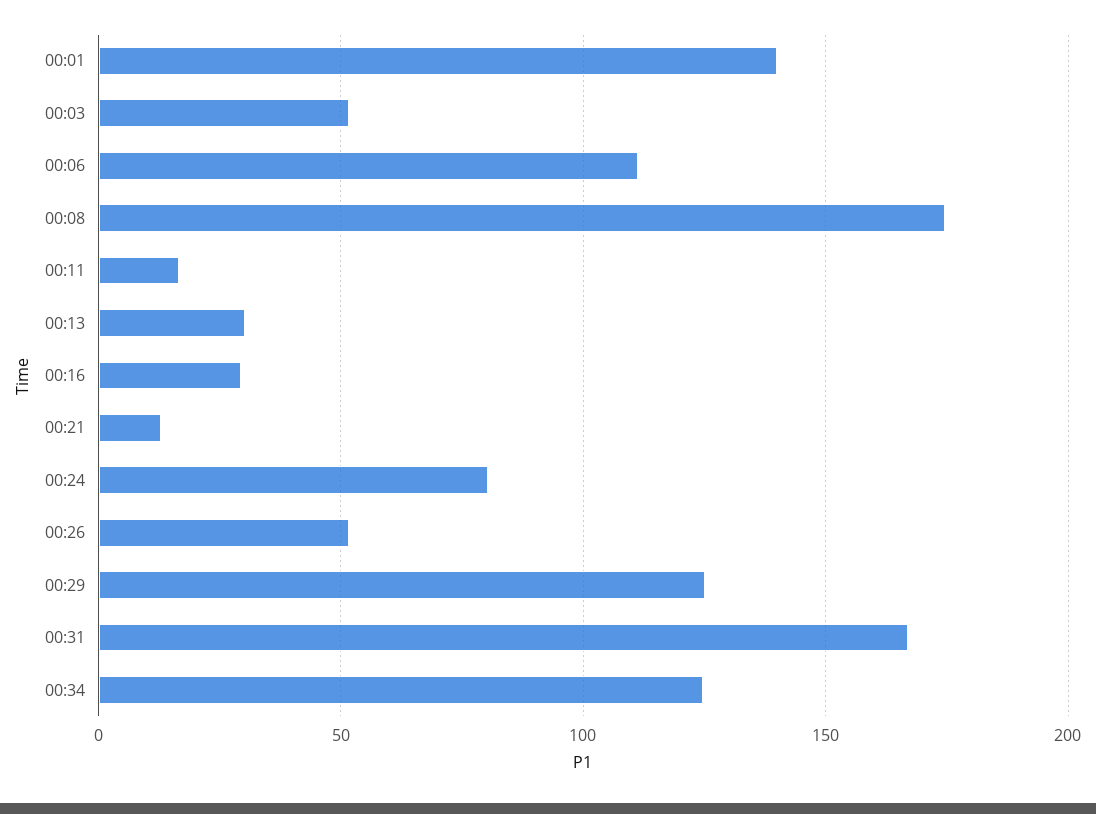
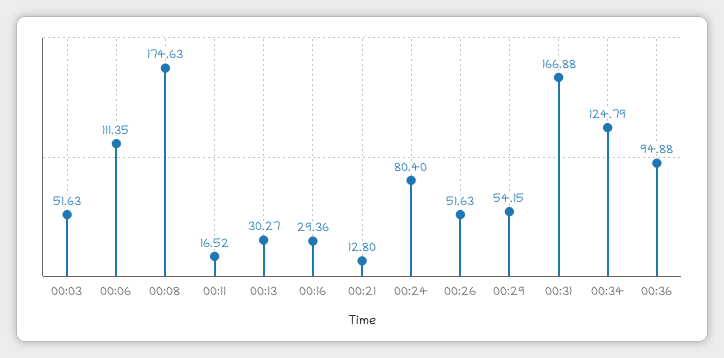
00:01: 140 -> none
00:29: 125 -> 54.15
00:36: none -> 94.88

